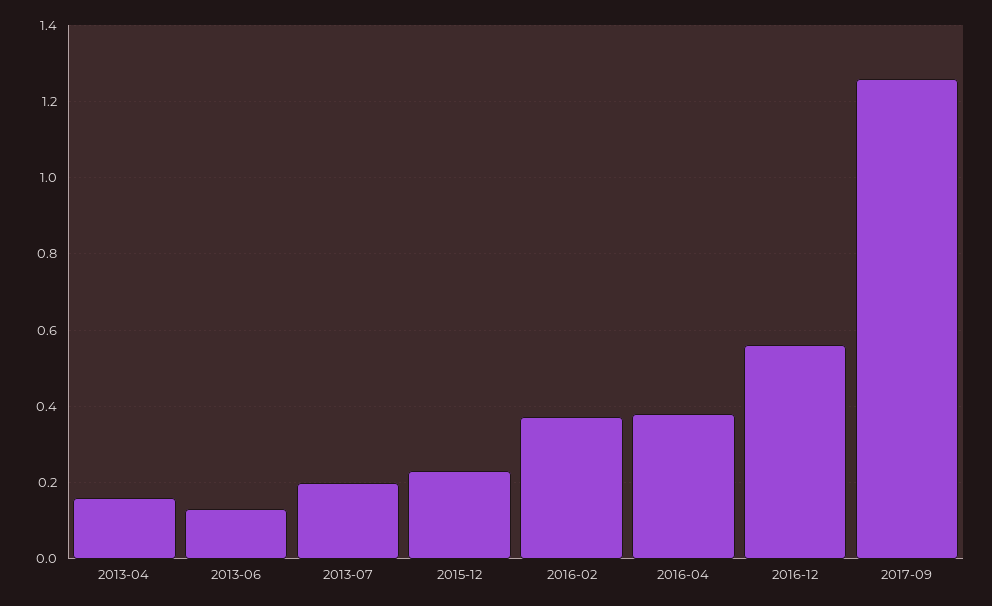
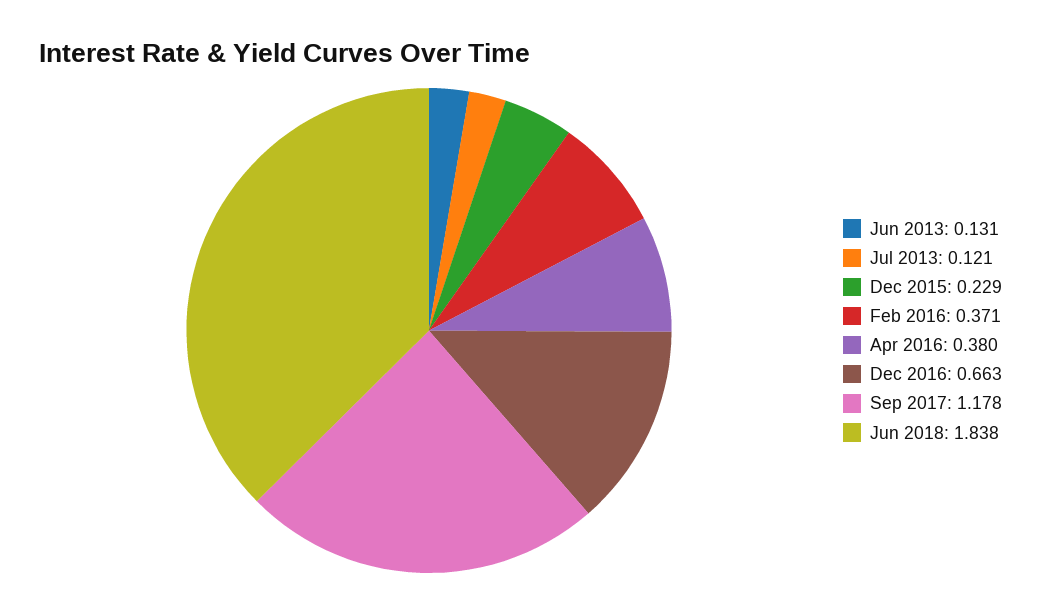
2013-04: 0.16 -> none
2013-07: 0.2 -> 0.121
2016-12: 0.56 -> 0.663
2017-09: 1.26 -> 1.178
Jun 2018: none -> 1.838

